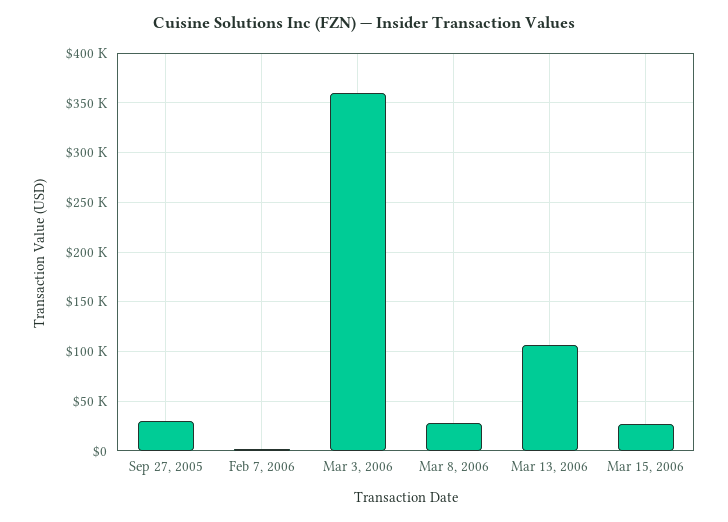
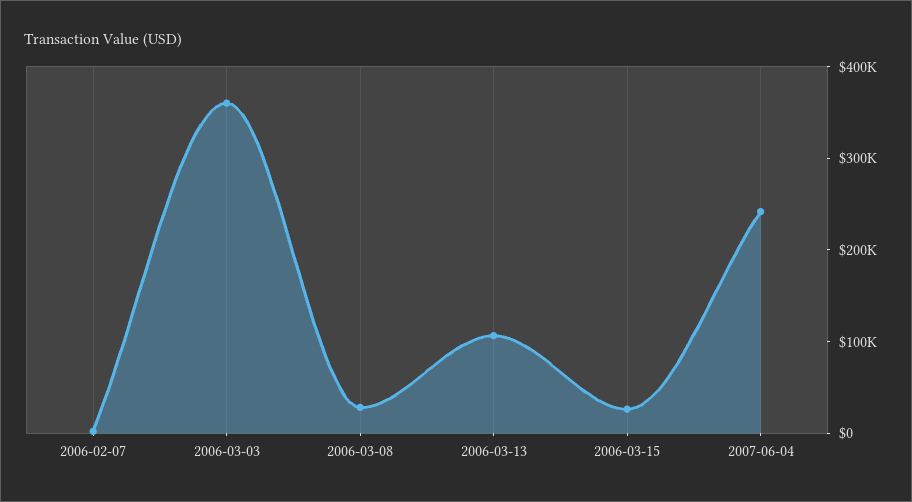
Sep 27, 2005: 30000 -> none
2007-06-04: none -> 240000

